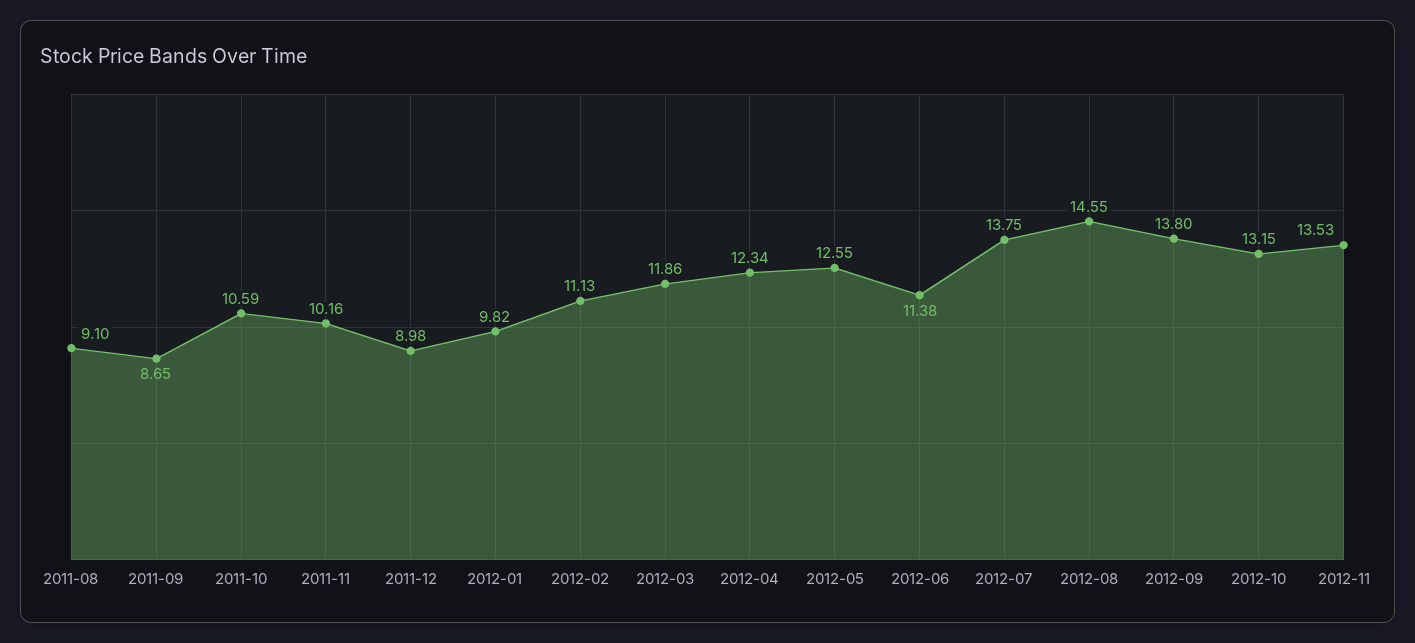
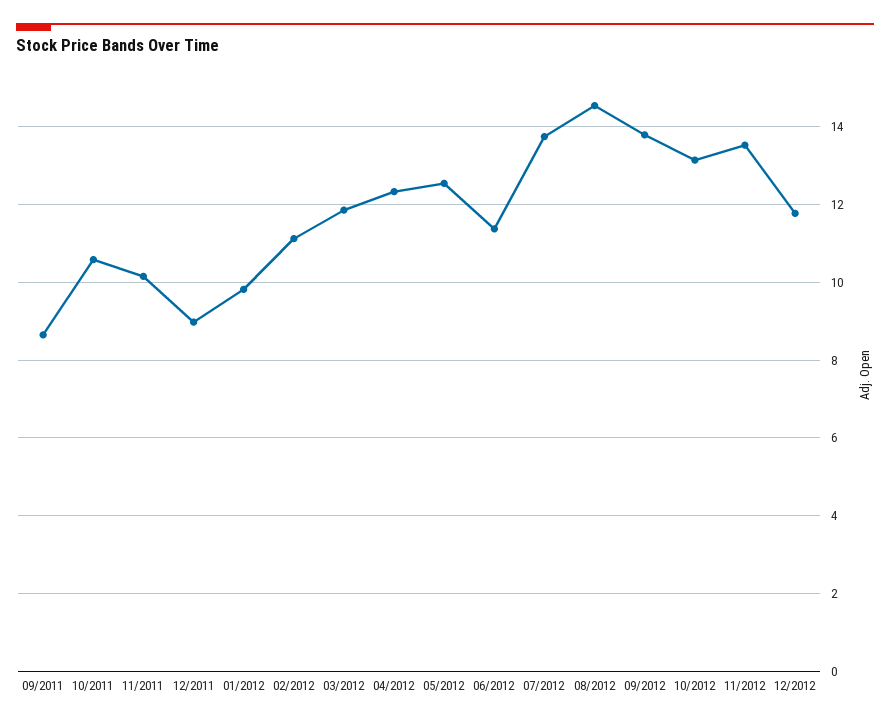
2011-08: 9.1 -> none
12/2012: none -> 11.8

